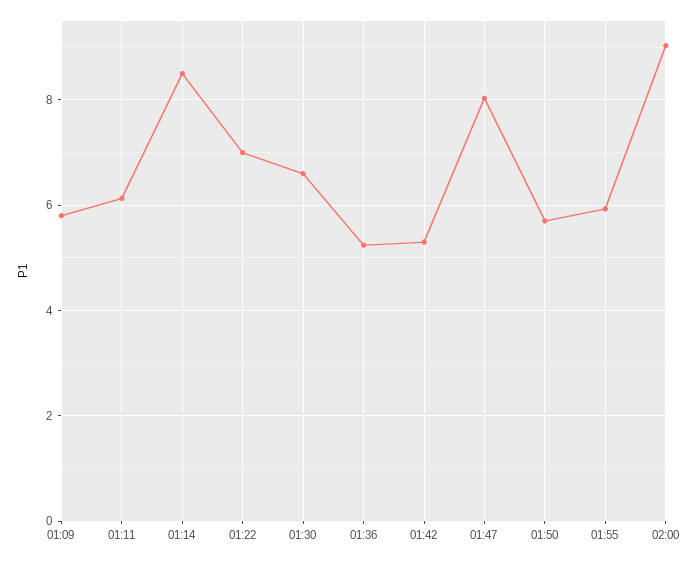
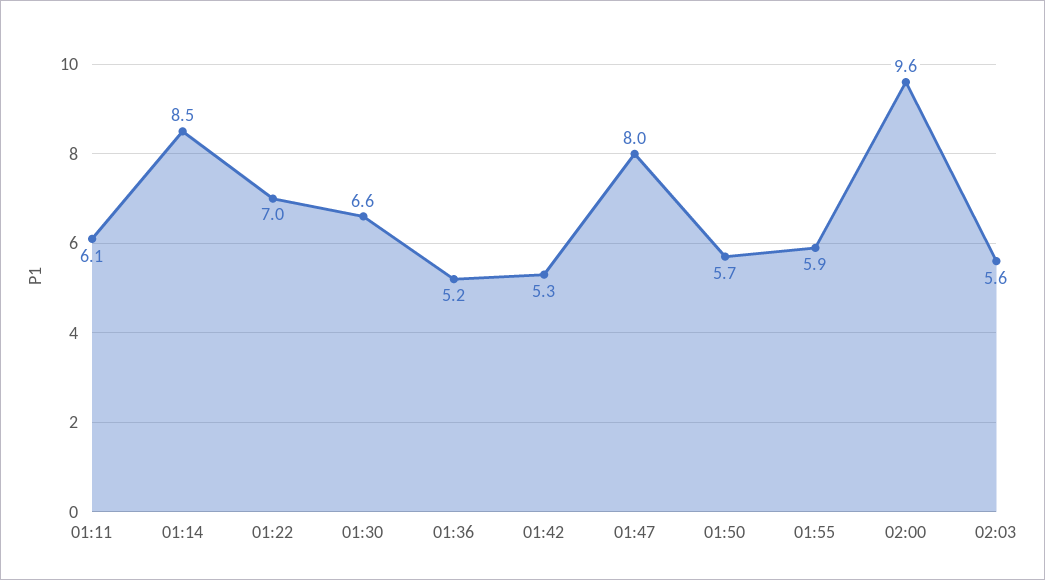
01:09: 5.8 -> none
02:00: 9 -> 9.6
02:03: none -> 5.6

